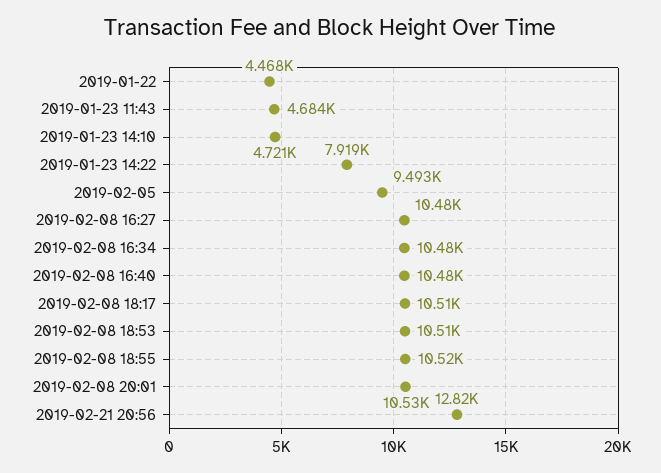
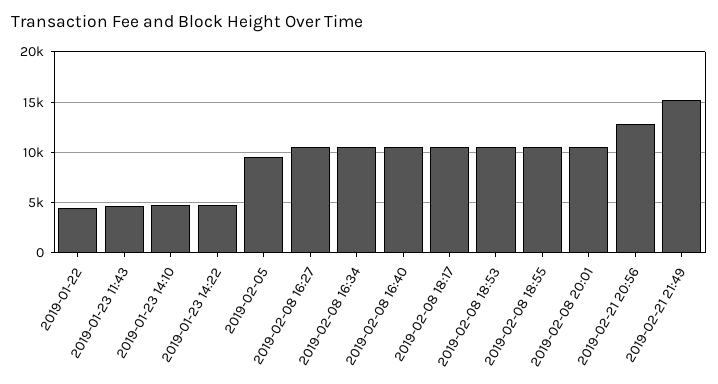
2019-01-23 14:22: 7919 -> 5000
2019-02-21 21:49: none -> 15000

